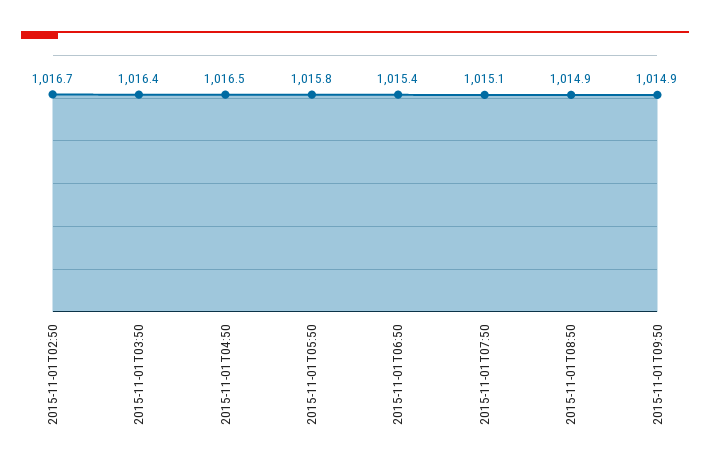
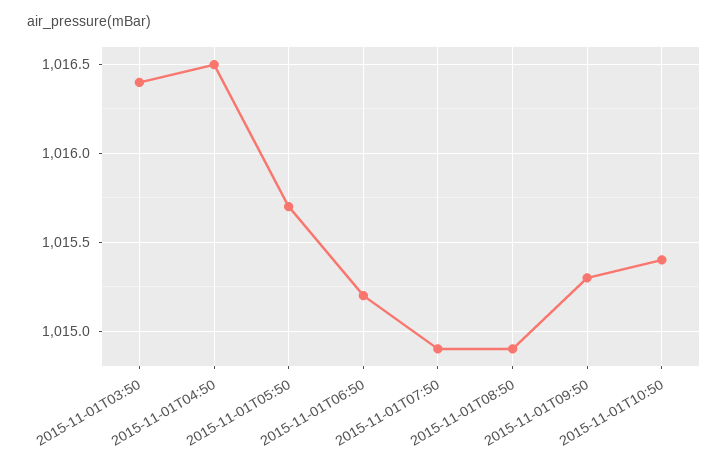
2015-11-01T02:50: 1016.7 -> none
2015-11-01T05:50: 1015.8 -> 1015.7
2015-11-01T06:50: 1015.4 -> 1015.2
2015-11-01T07:50: 1015.1 -> 1014.9
2015-11-01T09:50: 1014.9 -> 1015.3
2015-11-01T10:50: none -> 1015.4

